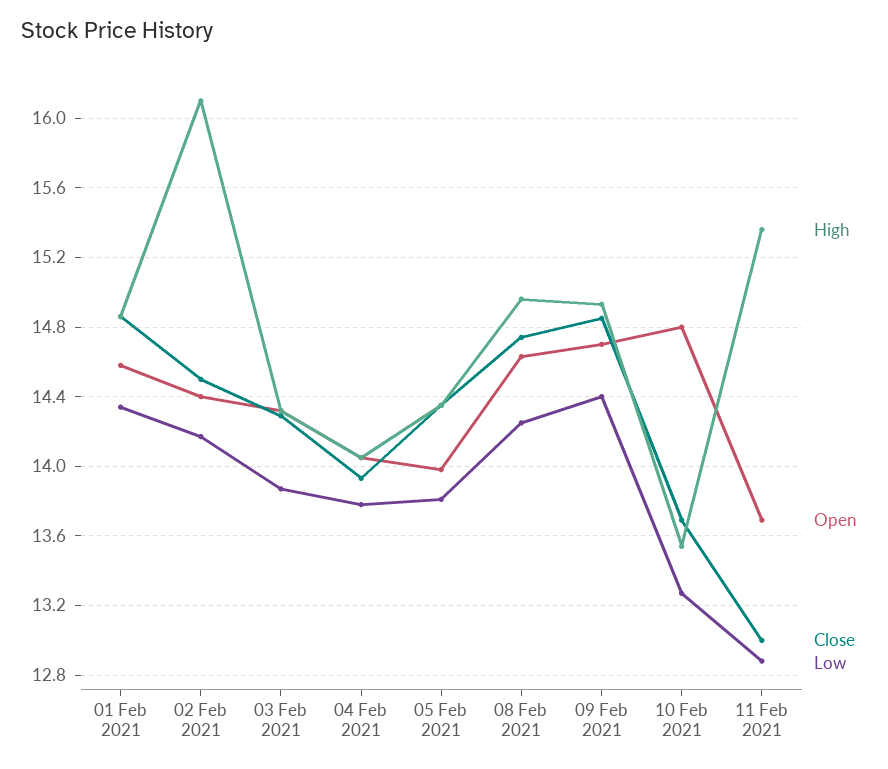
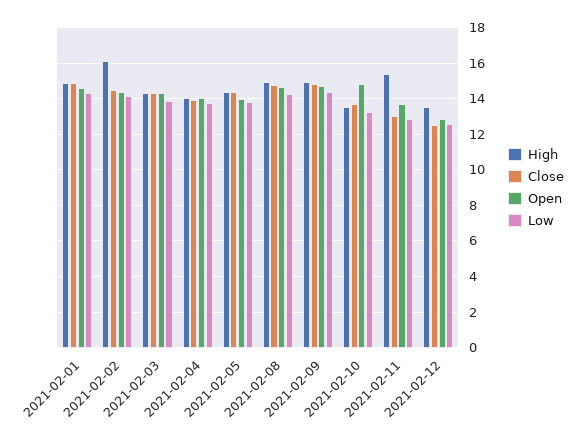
High, 2021-02-12: none -> 13.5
Close, 2021-02-12: none -> 12.5
Open, 2021-02-12: none -> 13
Low, 2021-02-12: none -> 12.5

